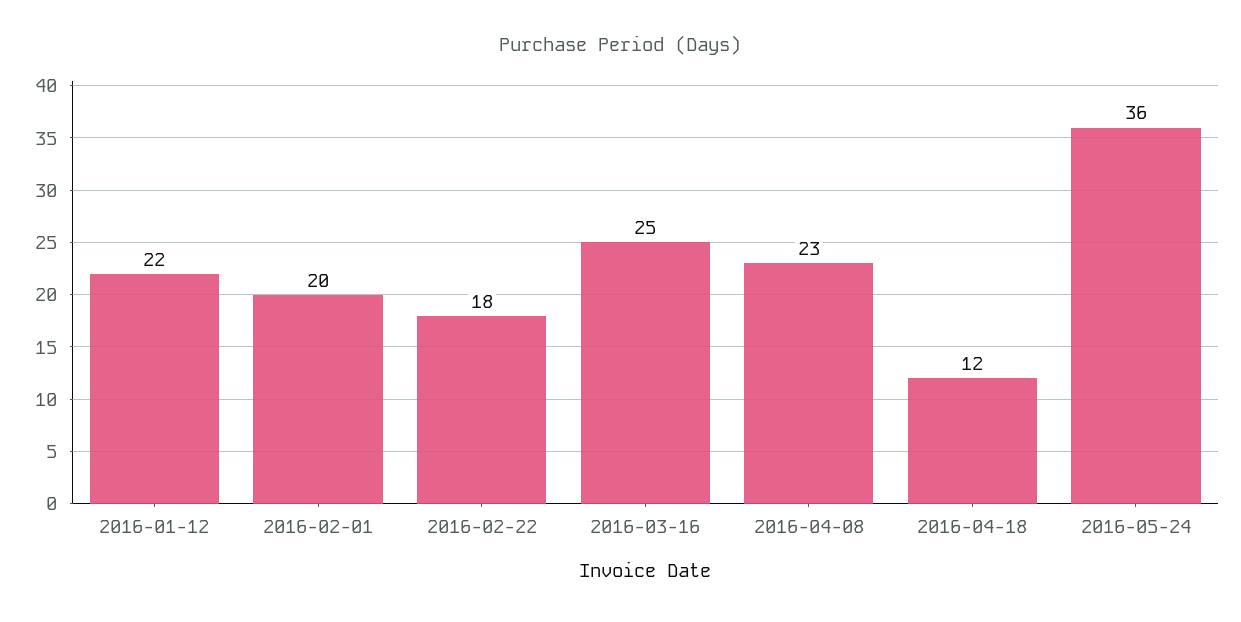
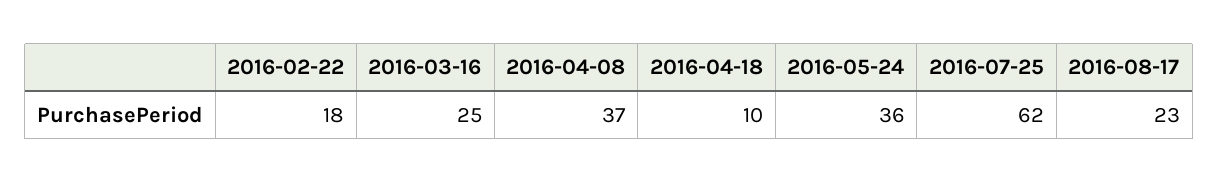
2016-01-12: 22 -> none
2016-02-01: 20 -> none
2016-04-08: 23 -> 37
2016-04-18: 12 -> 10
2016-07-25: none -> 62
2016-08-17: none -> 23

